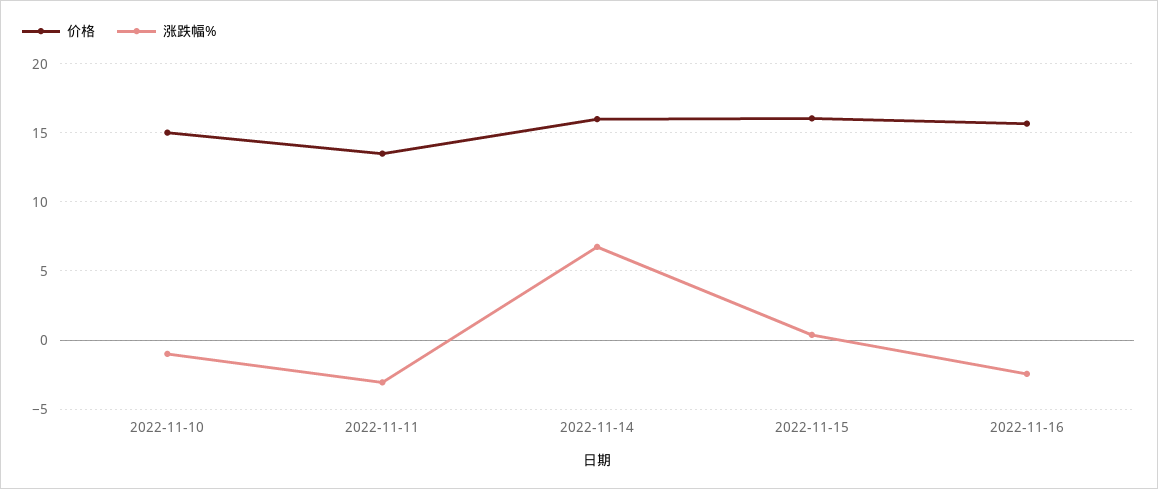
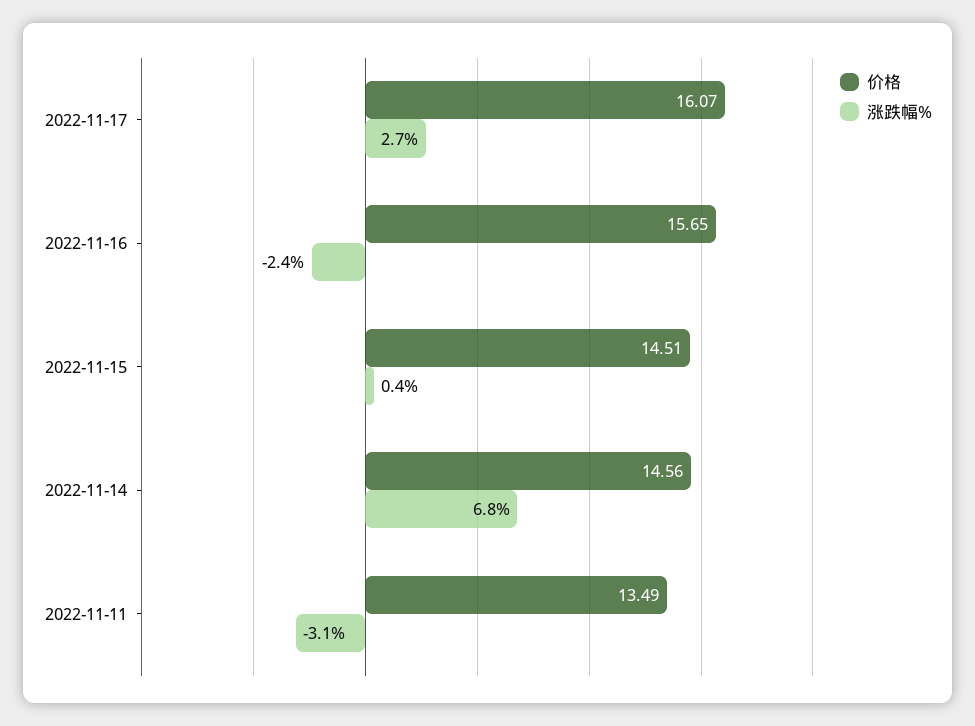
价格, 2022-11-10: 15 -> none
涨跌幅%, 2022-11-10: -1 -> none
价格, 2022-11-14: 16 -> 14.56
价格, 2022-11-15: 16 -> 14.51
价格, 2022-11-17: none -> 16.07
涨跌幅%, 2022-11-17: none -> 2.7

